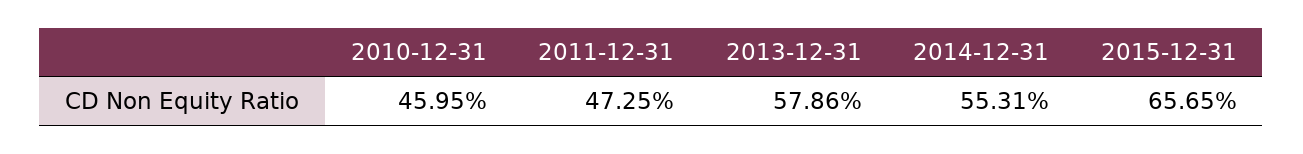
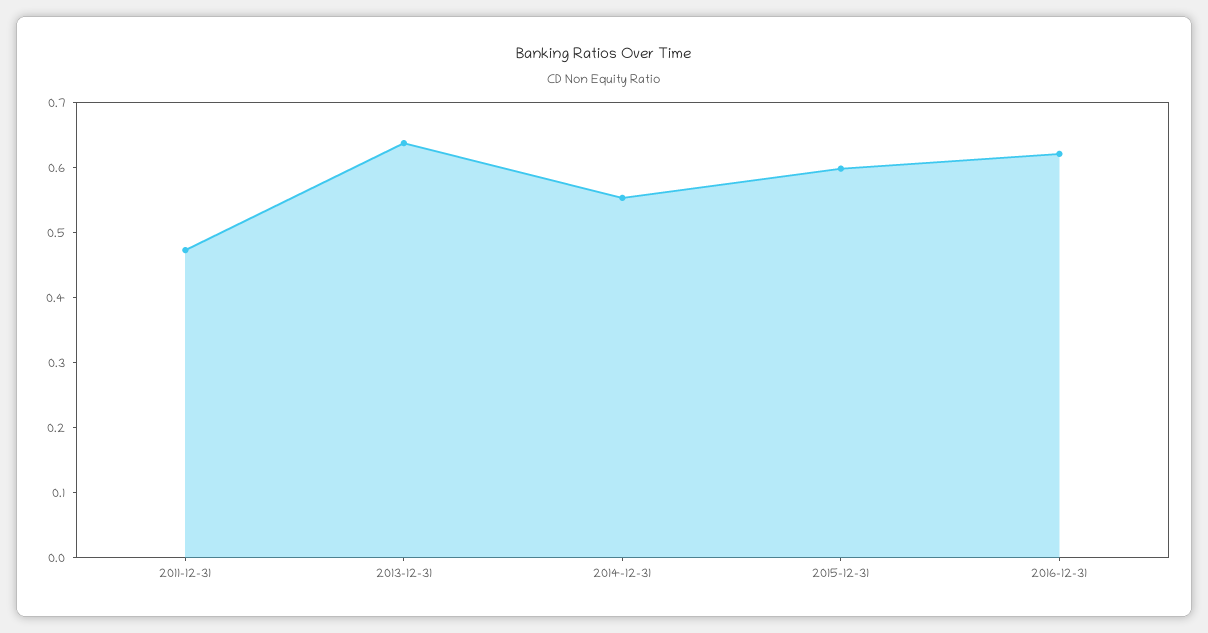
2010-12-31: 0.4595 -> none
2013-12-31: 0.5786 -> 0.64
2015-12-31: 0.6565 -> 0.6
2016-12-31: none -> 0.62

